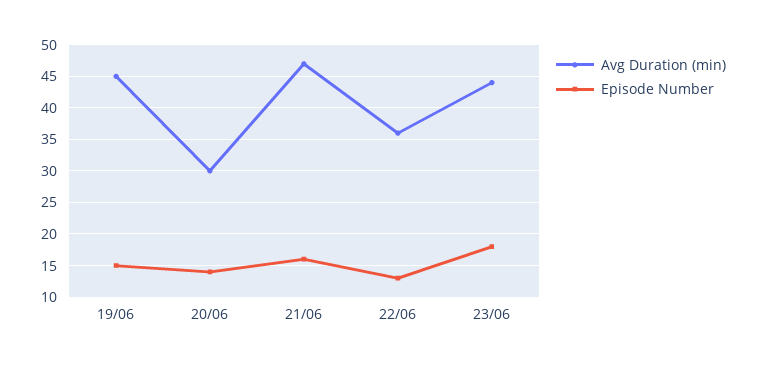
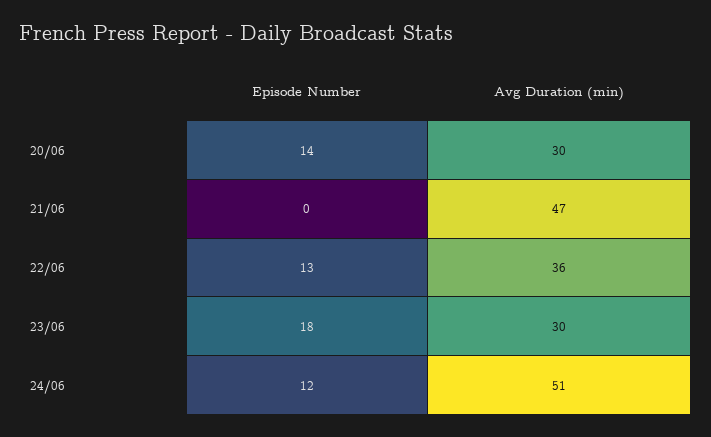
Avg Duration (min), 19/06: 45 -> none
Episode Number, 19/06: 15 -> none
Episode Number, 21/06: 16 -> 0
Avg Duration (min), 23/06: 44 -> 30
Episode Number, 24/06: none -> 12
Avg Duration (min), 24/06: none -> 51

